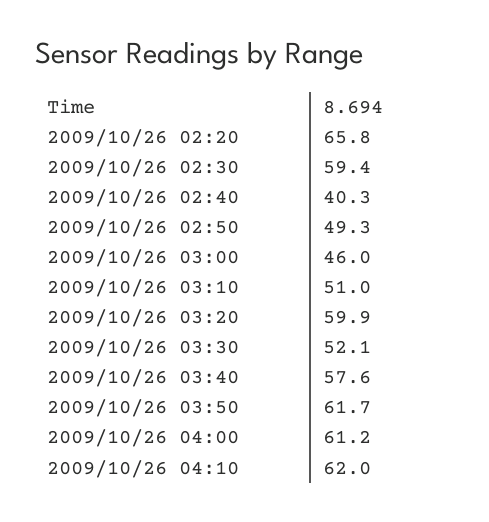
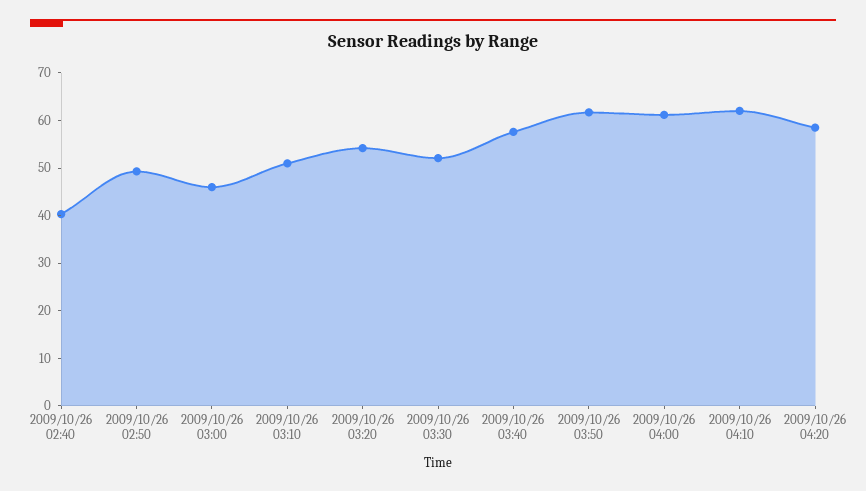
2009/10/26 02:20: 65.8 -> none
2009/10/26 02:30: 59.4 -> none
2009/10/26 03:20: 59.9 -> 54
2009/10/26 04:20: none -> 58

